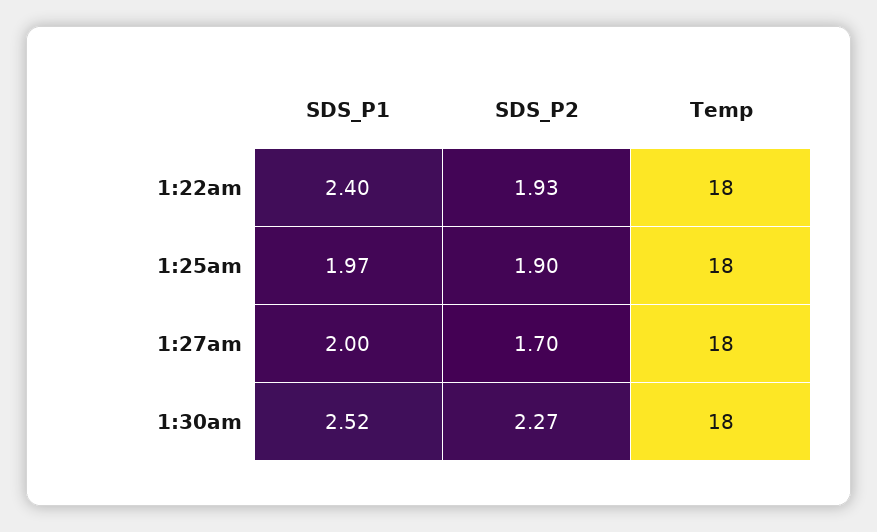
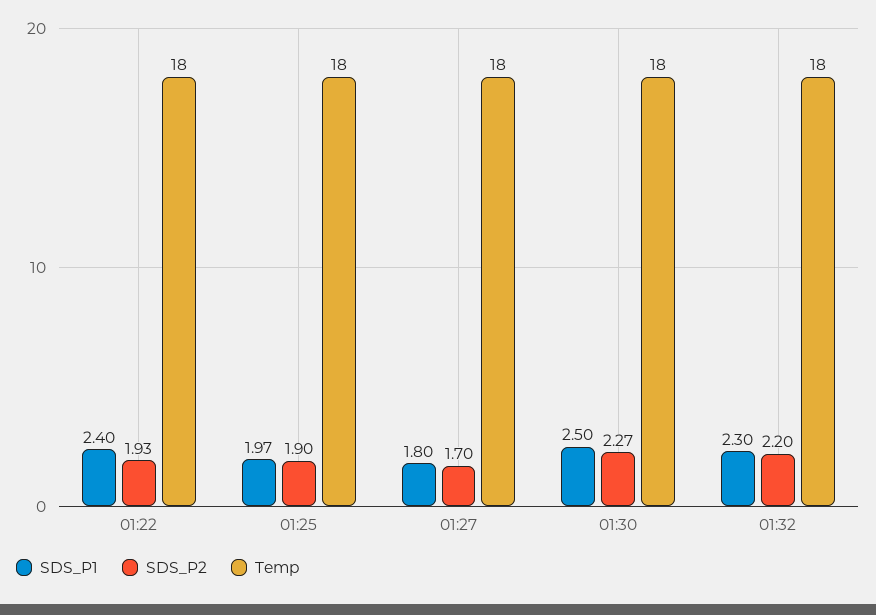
SDS_P1, 1:27am: 2 -> 1.8
SDS_P1, 1:30am: 2.52 -> 2.5
SDS_P1, 01:32: none -> 2.3
SDS_P2, 01:32: none -> 2.2
Temp, 01:32: none -> 18

